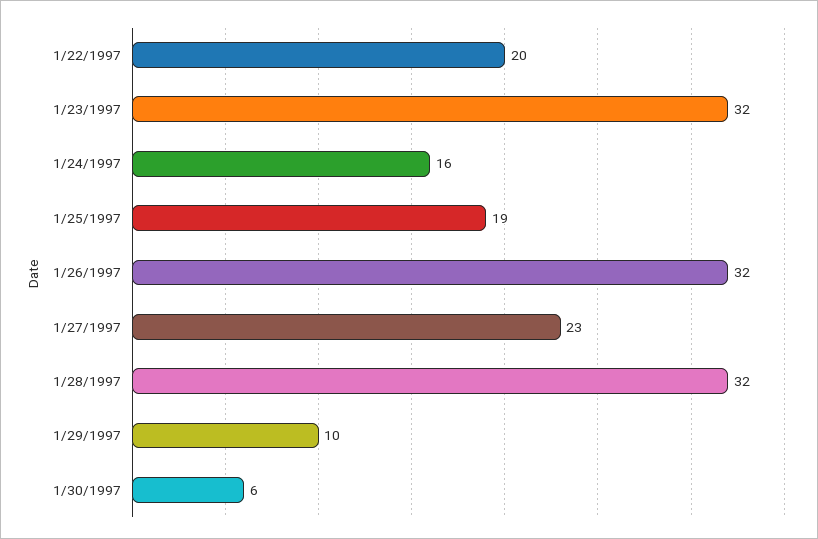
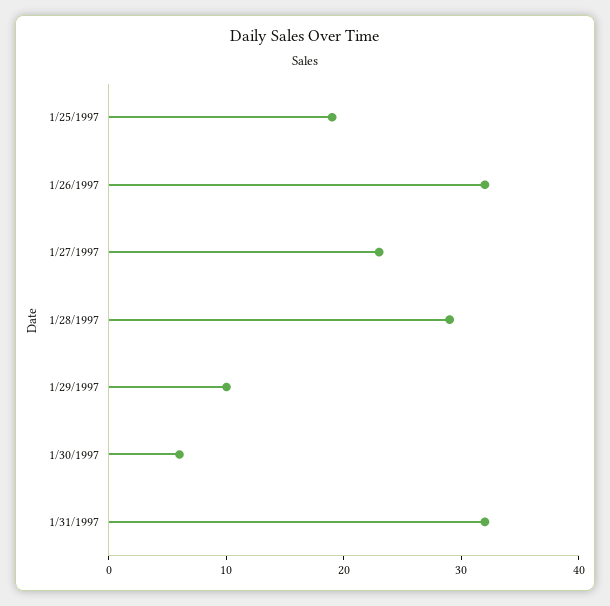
1/22/1997: 20 -> none
1/23/1997: 32 -> none
1/24/1997: 16 -> none
1/28/1997: 32 -> 29
1/31/1997: none -> 32

